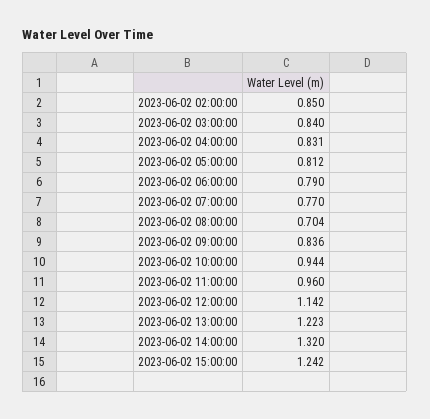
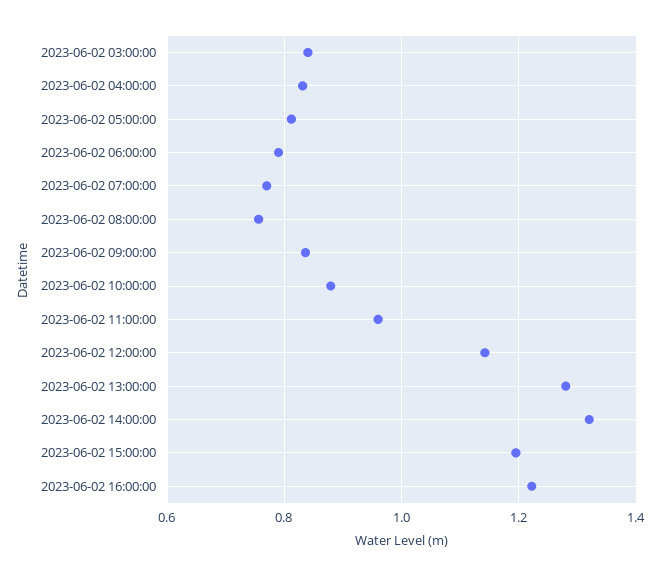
2023-06-02 02:00:00: 0.85 -> none
2023-06-02 08:00:00: 0.704 -> 0.76
2023-06-02 10:00:00: 0.944 -> 0.88
2023-06-02 13:00:00: 1.223 -> 1.28
2023-06-02 15:00:00: 1.242 -> 1.2
2023-06-02 16:00:00: none -> 1.22

